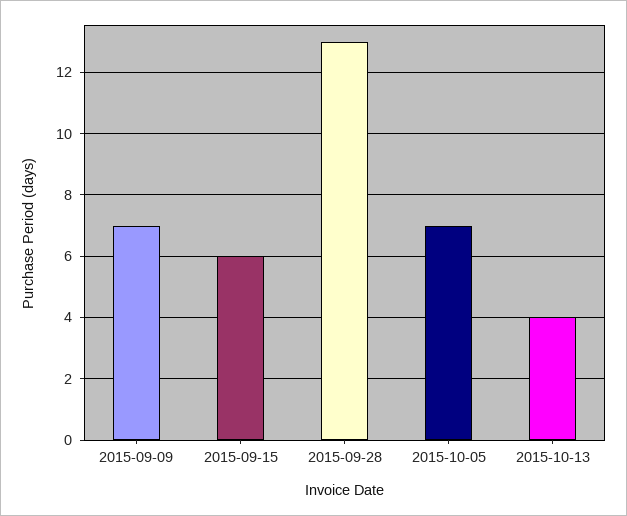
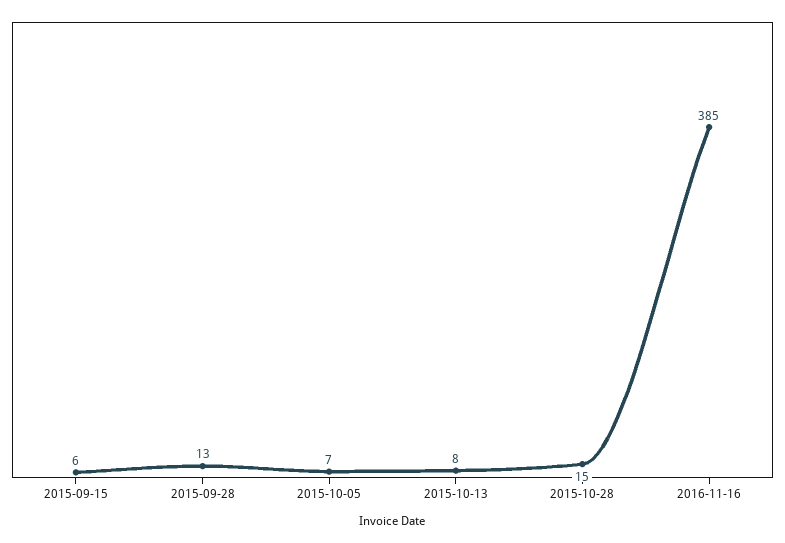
2015-09-09: 7 -> none
2015-10-13: 4 -> 8
2015-10-28: none -> 15
2016-11-16: none -> 385

